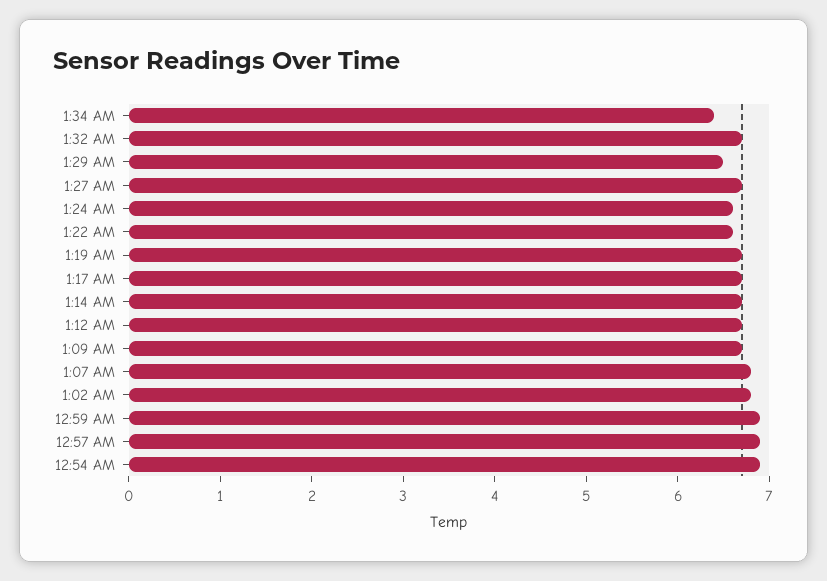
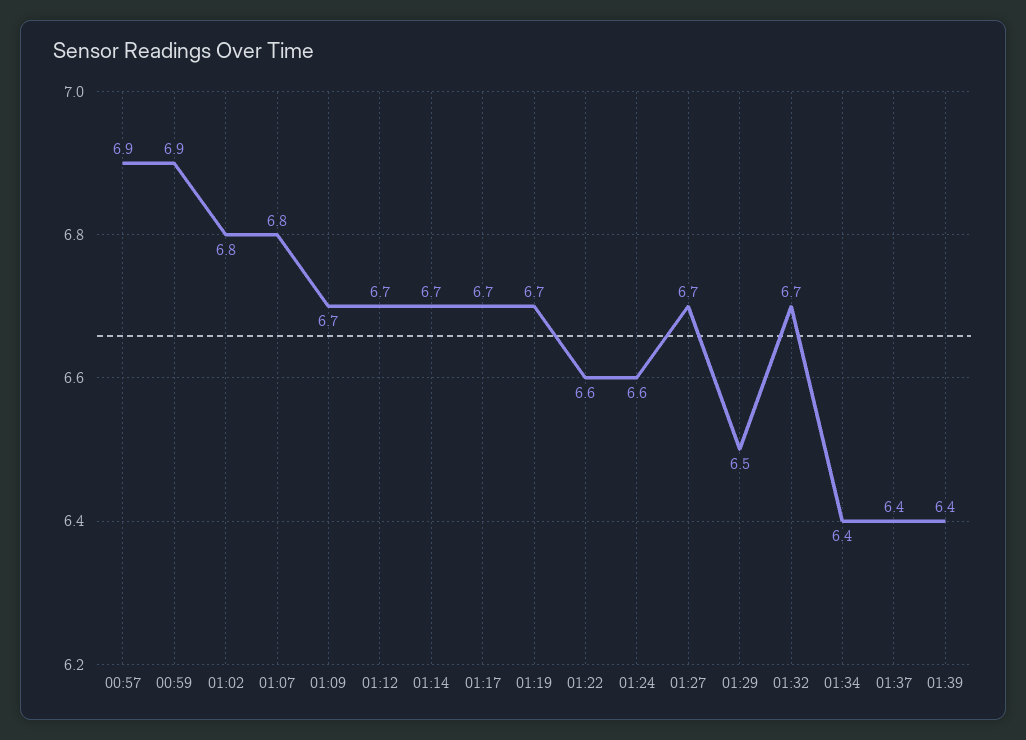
12:54 AM: 6.9 -> none
01:37: none -> 6.4
01:39: none -> 6.4

